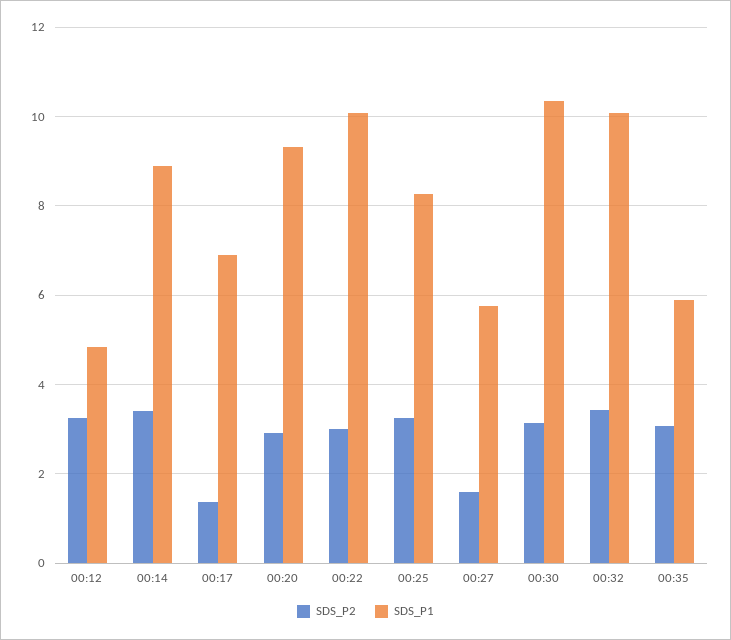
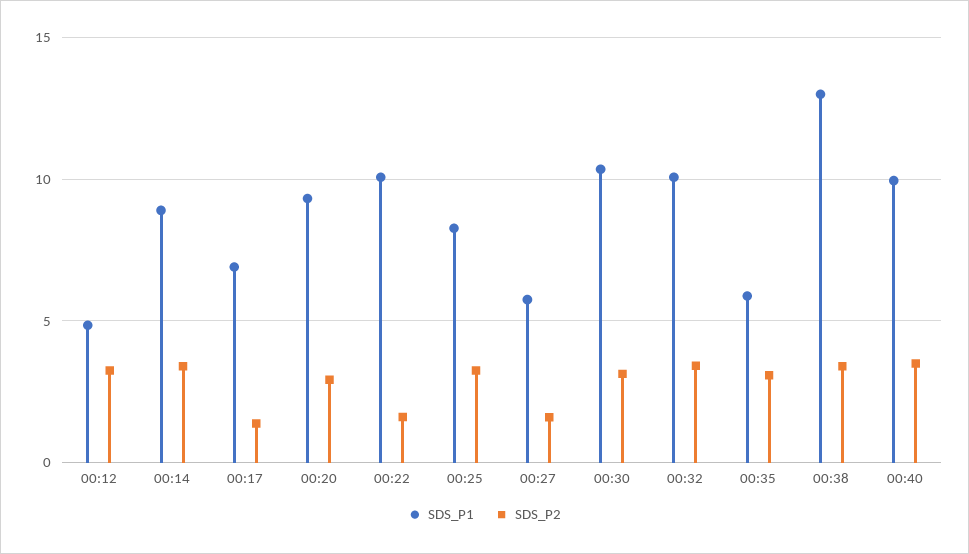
SDS_P2, 00:22: 3 -> 1.5
SDS_P1, 00:38: none -> 13
SDS_P2, 00:38: none -> 3.5
SDS_P1, 00:40: none -> 10
SDS_P2, 00:40: none -> 3.5

